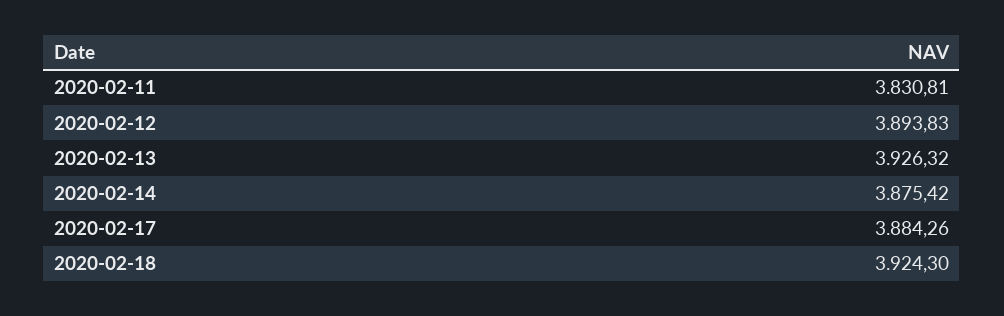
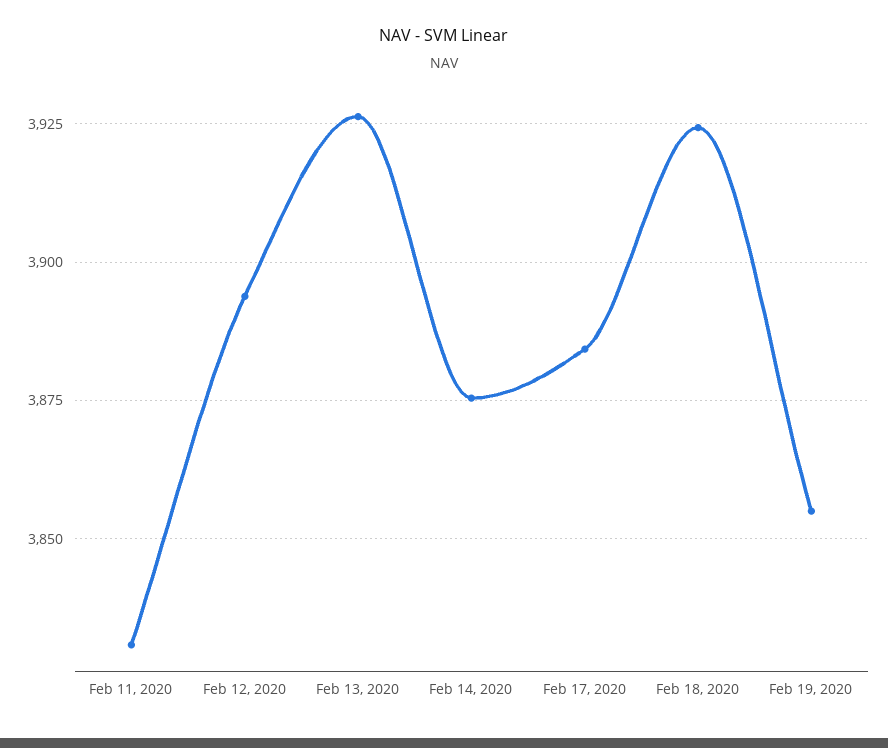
Feb 19, 2020: none -> 3855

